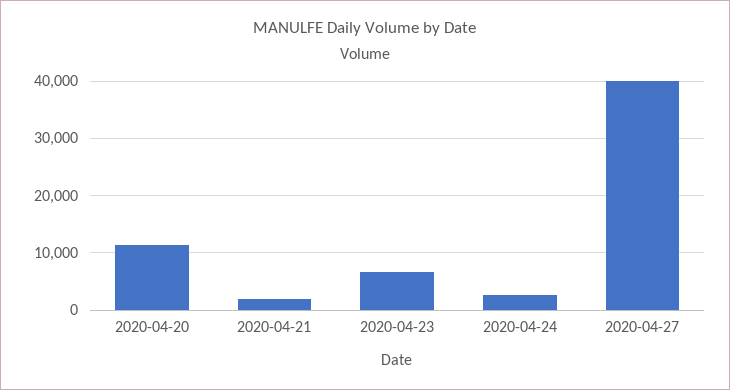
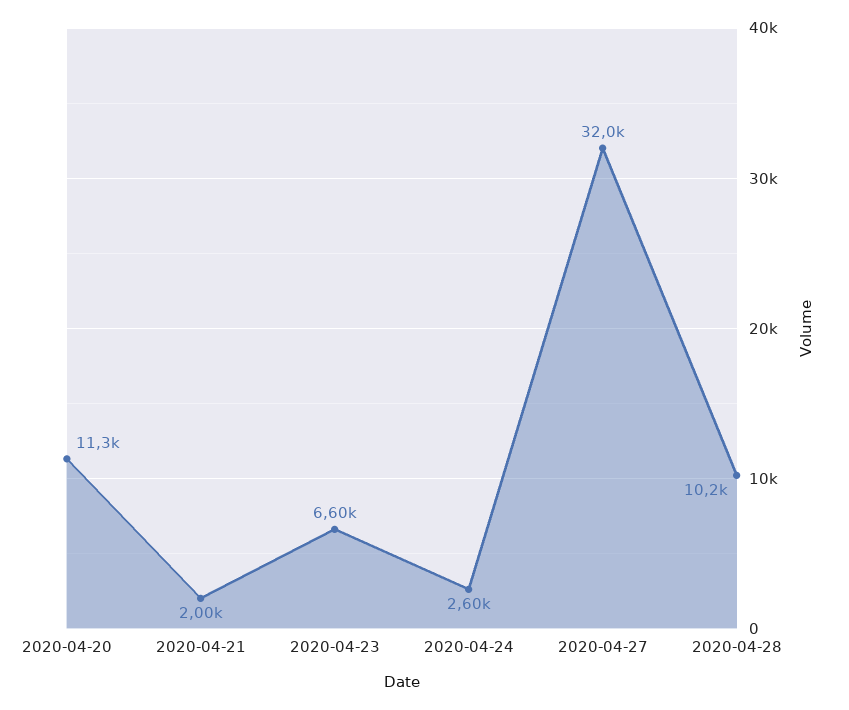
2020-04-27: 40000 -> 32000
2020-04-28: none -> 10200

